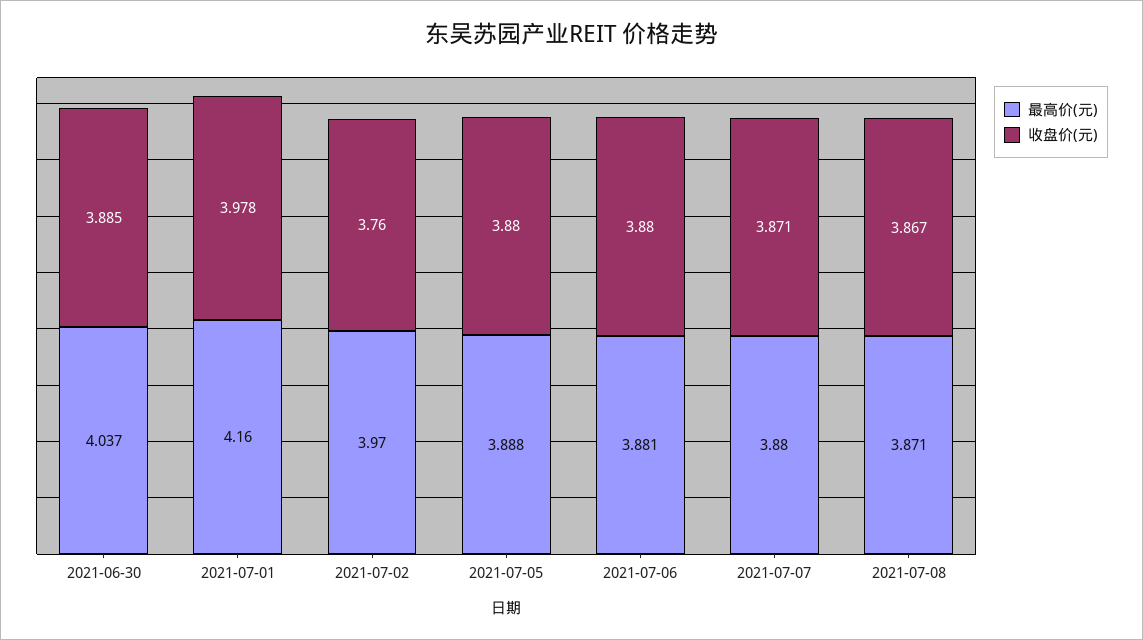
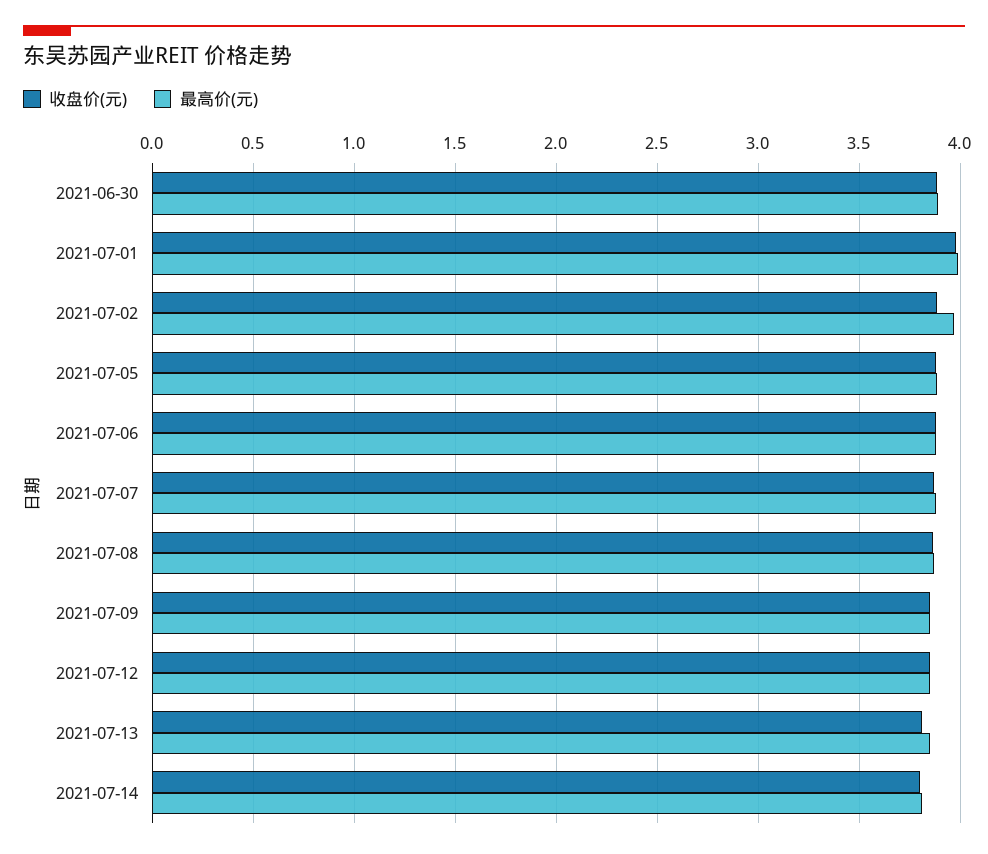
最高价(元), 2021-06-30: 4.037 -> 3.9
最高价(元), 2021-07-01: 4.16 -> 4
收盘价(元), 2021-07-02: 3.76 -> 3.9
收盘价(元), 2021-07-09: none -> 3.85
最高价(元), 2021-07-09: none -> 3.85
收盘价(元), 2021-07-12: none -> 3.85
最高价(元), 2021-07-12: none -> 3.85
收盘价(元), 2021-07-13: none -> 3.8
最高价(元), 2021-07-13: none -> 3.85
收盘价(元), 2021-07-14: none -> 3.8
最高价(元), 2021-07-14: none -> 3.8

